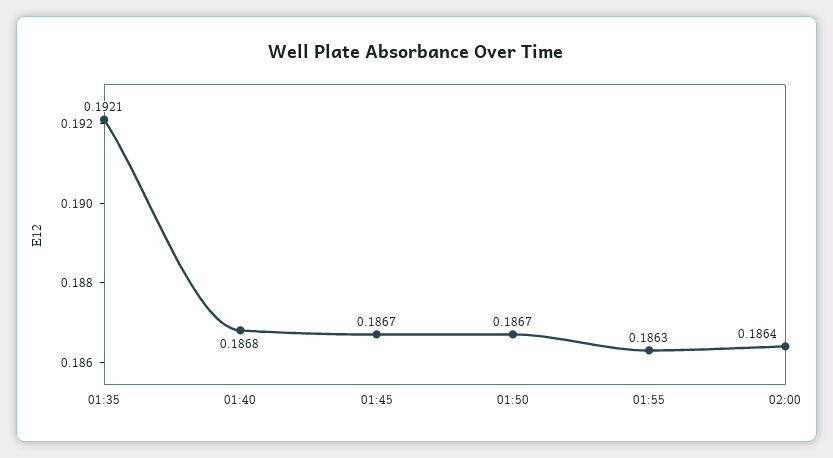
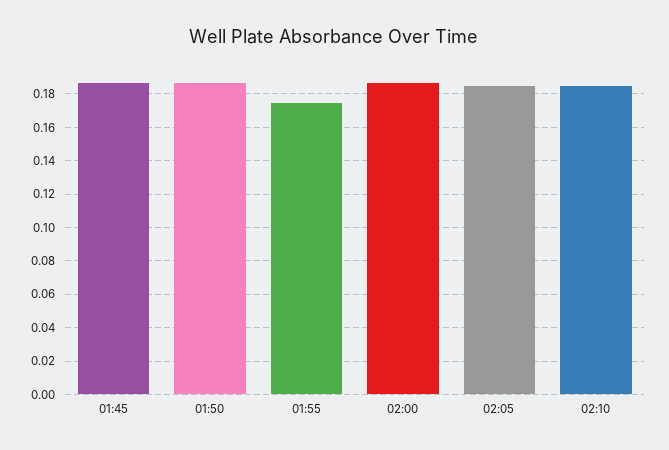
01:35: 0.1921 -> none
01:40: 0.1868 -> none
01:55: 0.1863 -> 0.175
02:05: none -> 0.185
02:10: none -> 0.185

